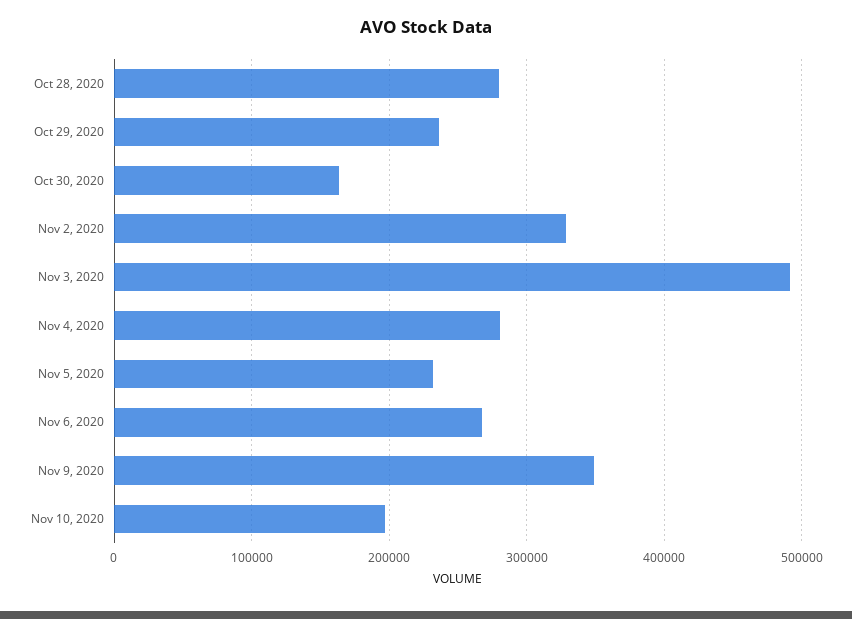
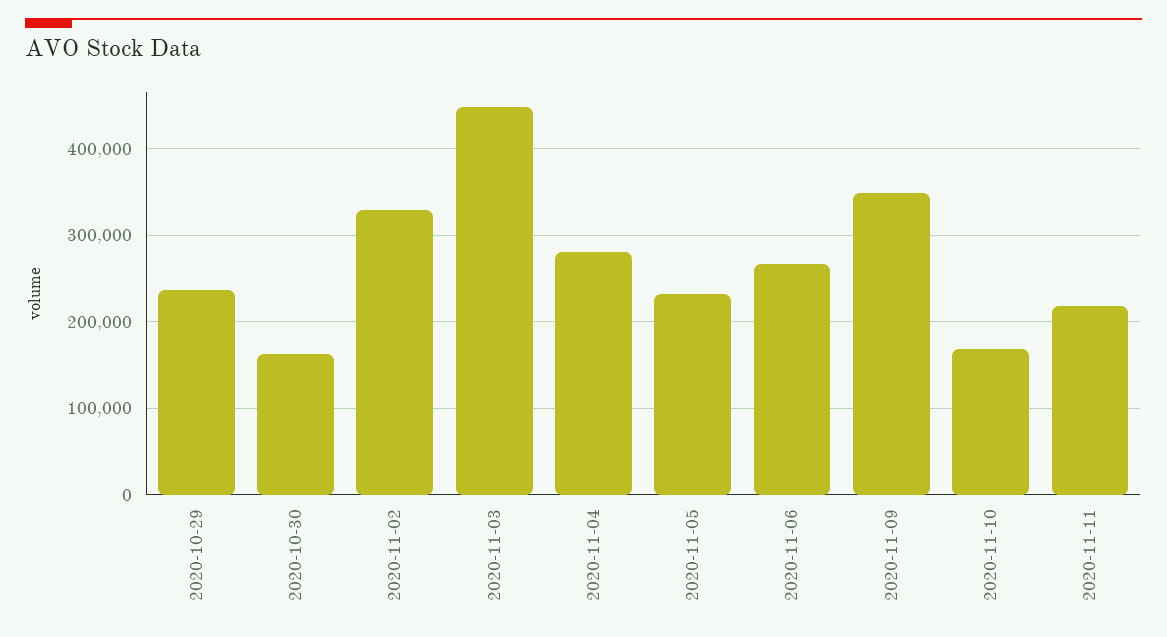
Oct 28, 2020: 280000 -> none
Nov 3, 2020: 490000 -> 450000
Nov 10, 2020: 200000 -> 170000
2020-11-11: none -> 220000

